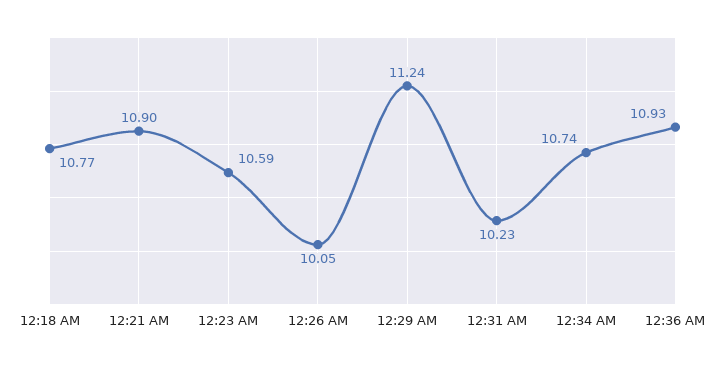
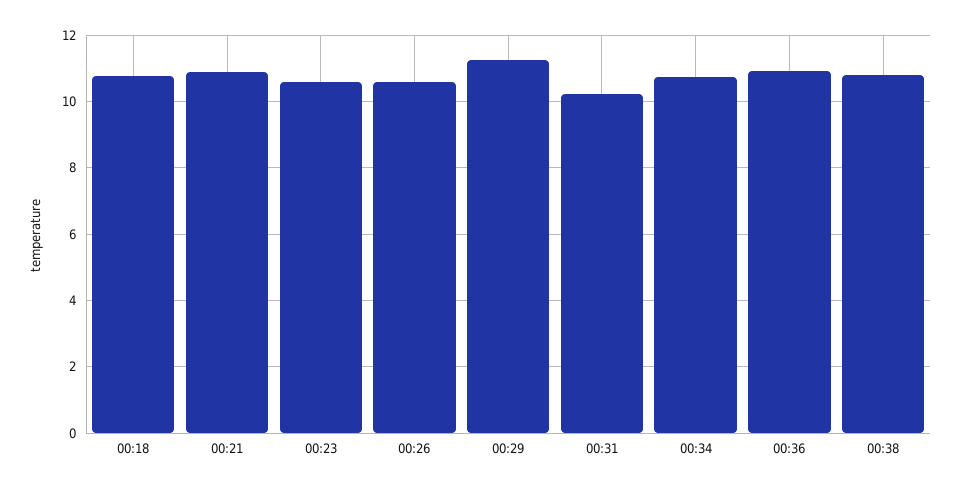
12:26 AM: 10.05 -> 10.6
00:38: none -> 10.8

